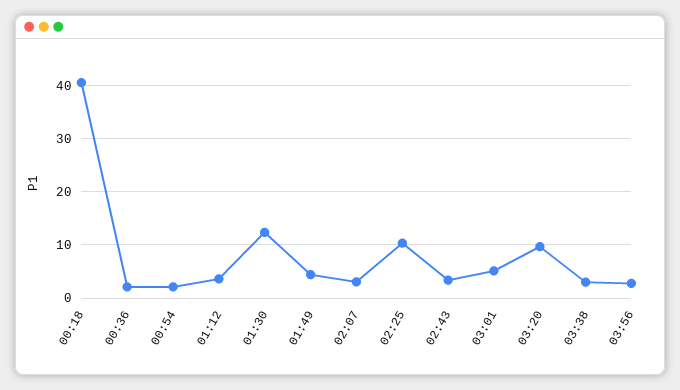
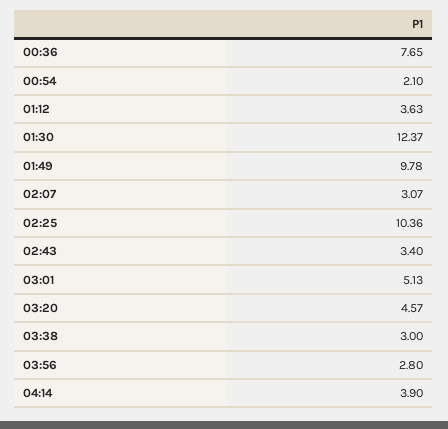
00:18: 40 -> none
00:36: 2 -> 7.65
01:49: 4 -> 9.78
03:20: 10 -> 4.57
04:14: none -> 3.9

